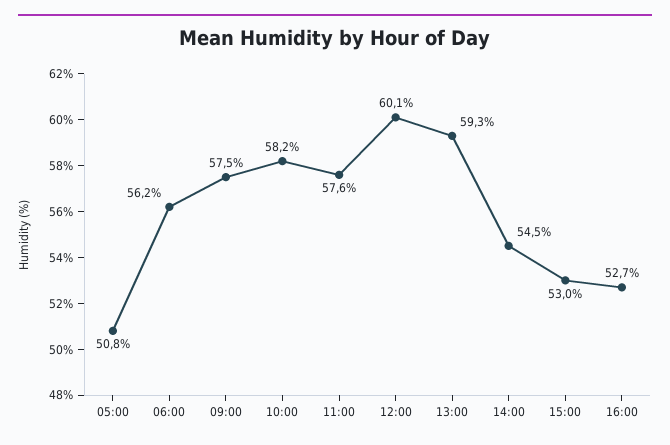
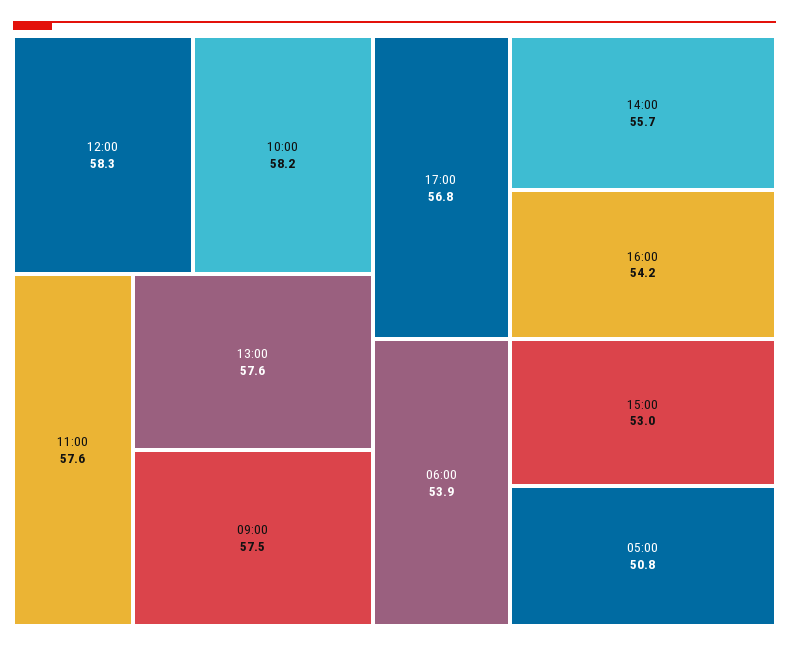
06:00: 56.2 -> 53.9
12:00: 60.1 -> 58.3
13:00: 59.3 -> 57.6
14:00: 54.5 -> 55.7
16:00: 52.7 -> 54.2
17:00: none -> 56.8

